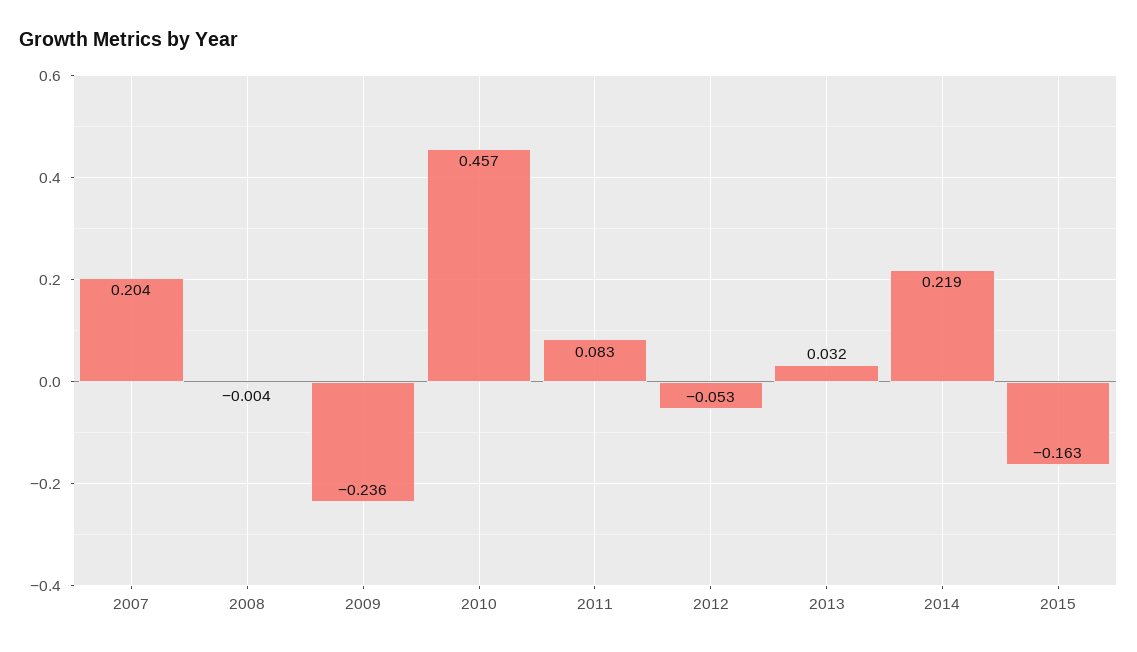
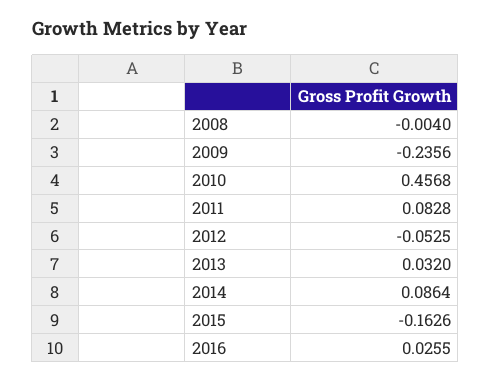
2007: 0.204 -> none
2014: 0.219 -> 0.0864
2016: none -> 0.0255

